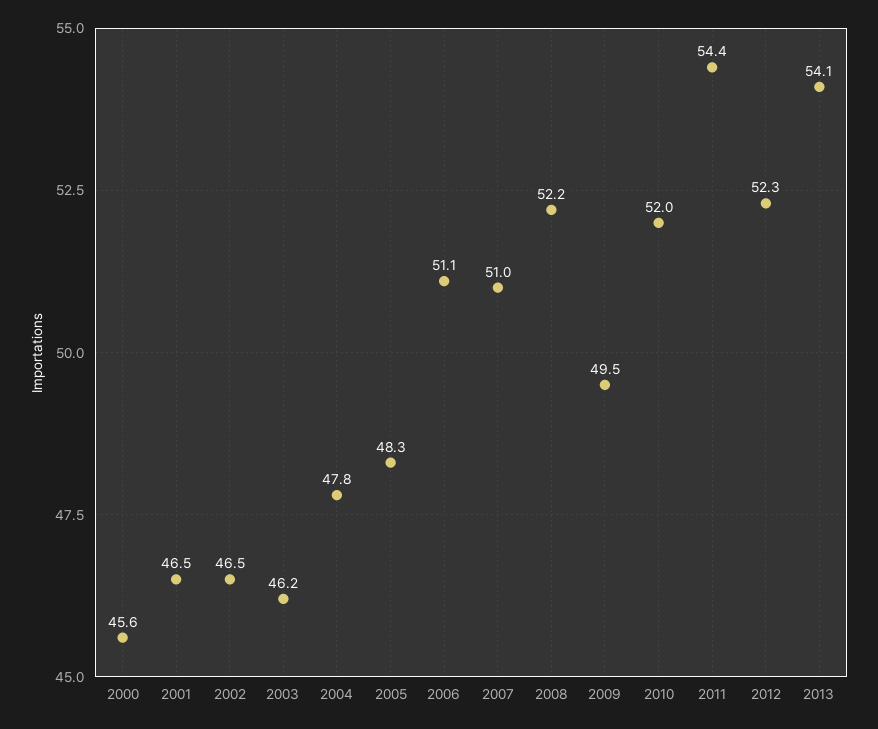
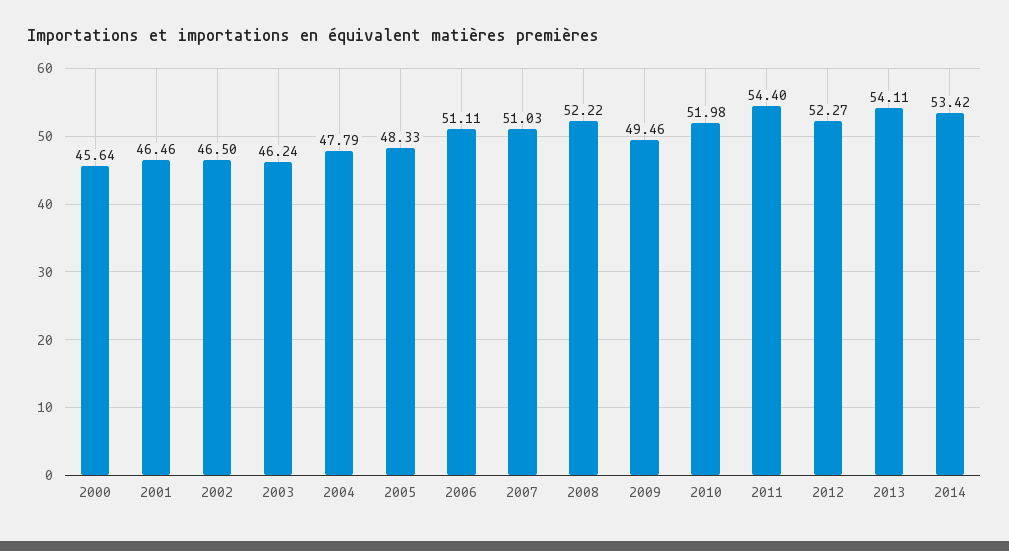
2014: none -> 53.42

